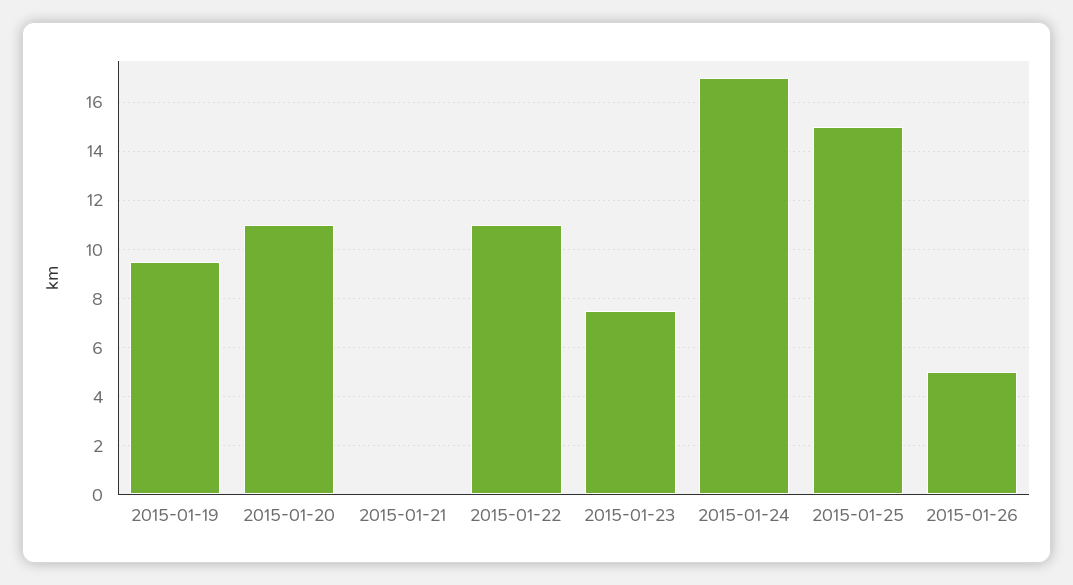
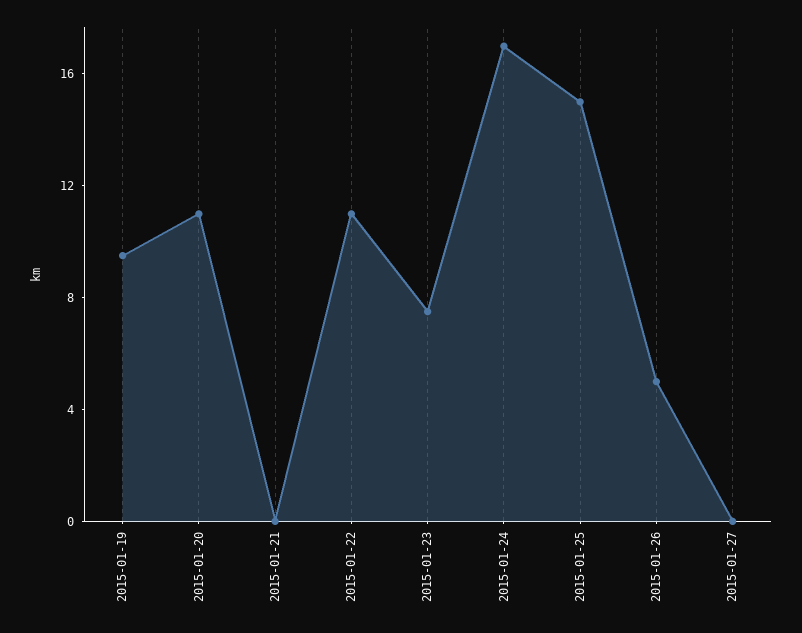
2015-01-27: none -> 0

